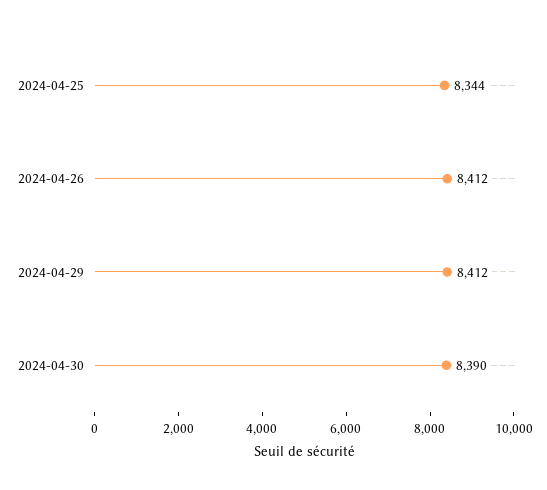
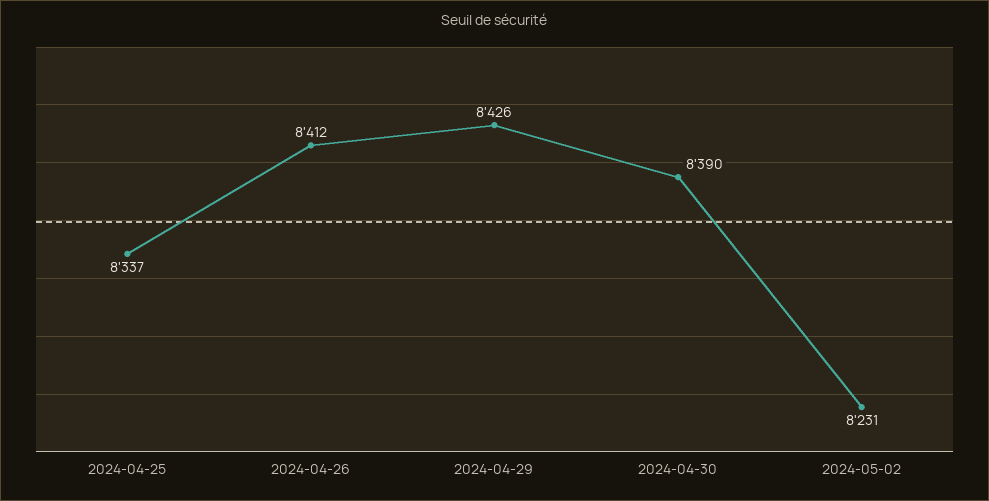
2024-04-25: 8344 -> 8337
2024-04-29: 8412 -> 8426
2024-05-02: none -> 8231

